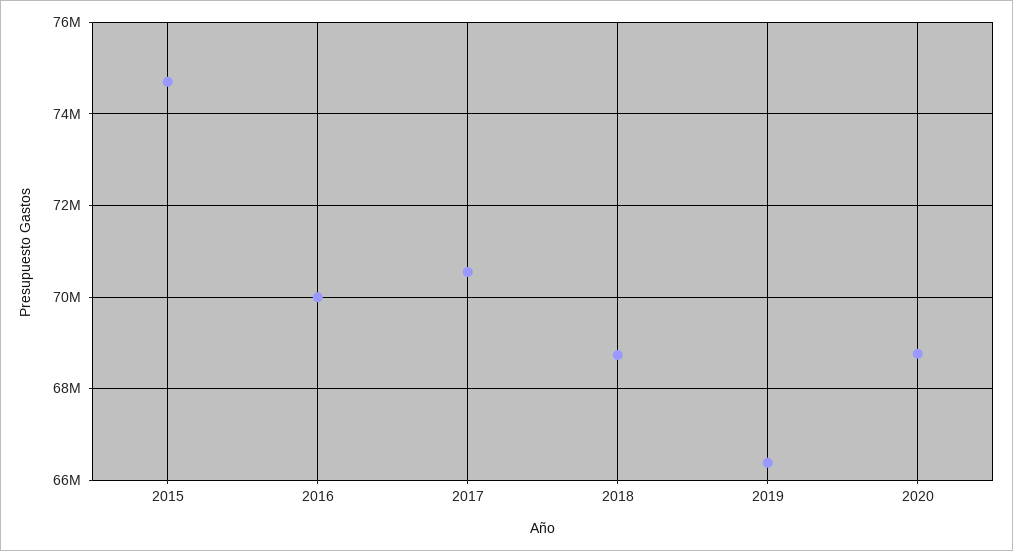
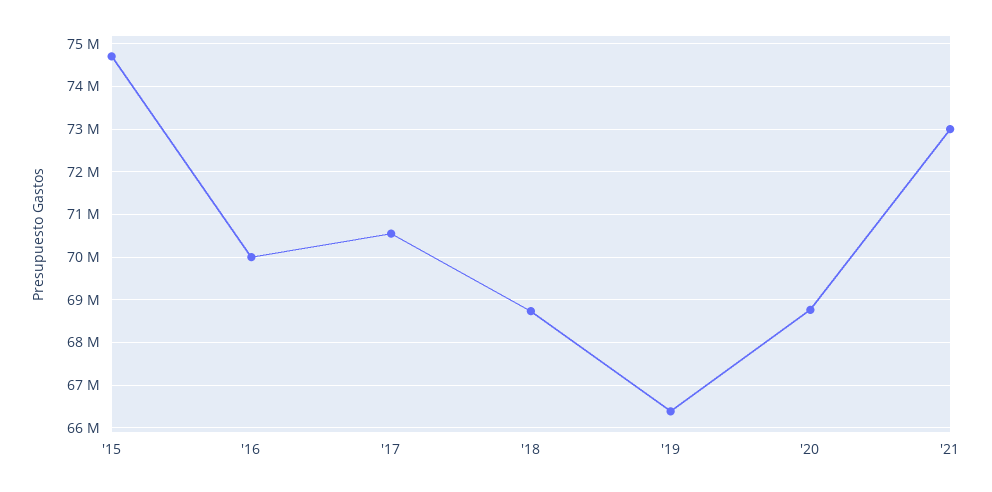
'21: none -> 73000000

